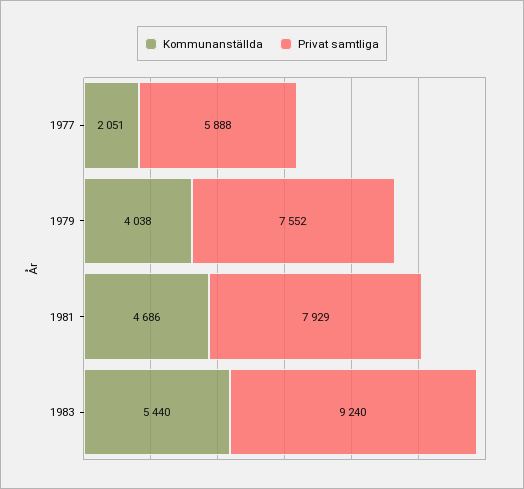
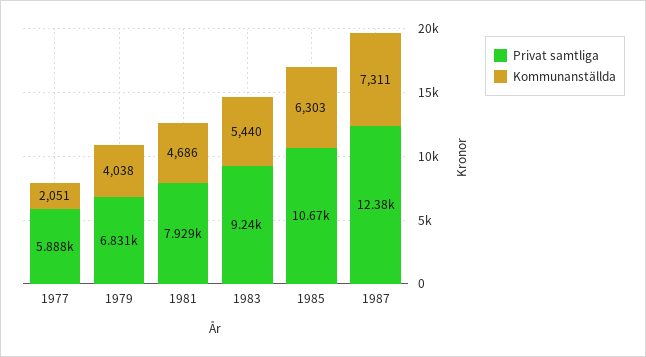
Privat samtliga, 1979: 7552 -> 6831
Privat samtliga, 1985: none -> 10670
Kommunanställda, 1985: none -> 6303
Privat samtliga, 1987: none -> 12380
Kommunanställda, 1987: none -> 7311

